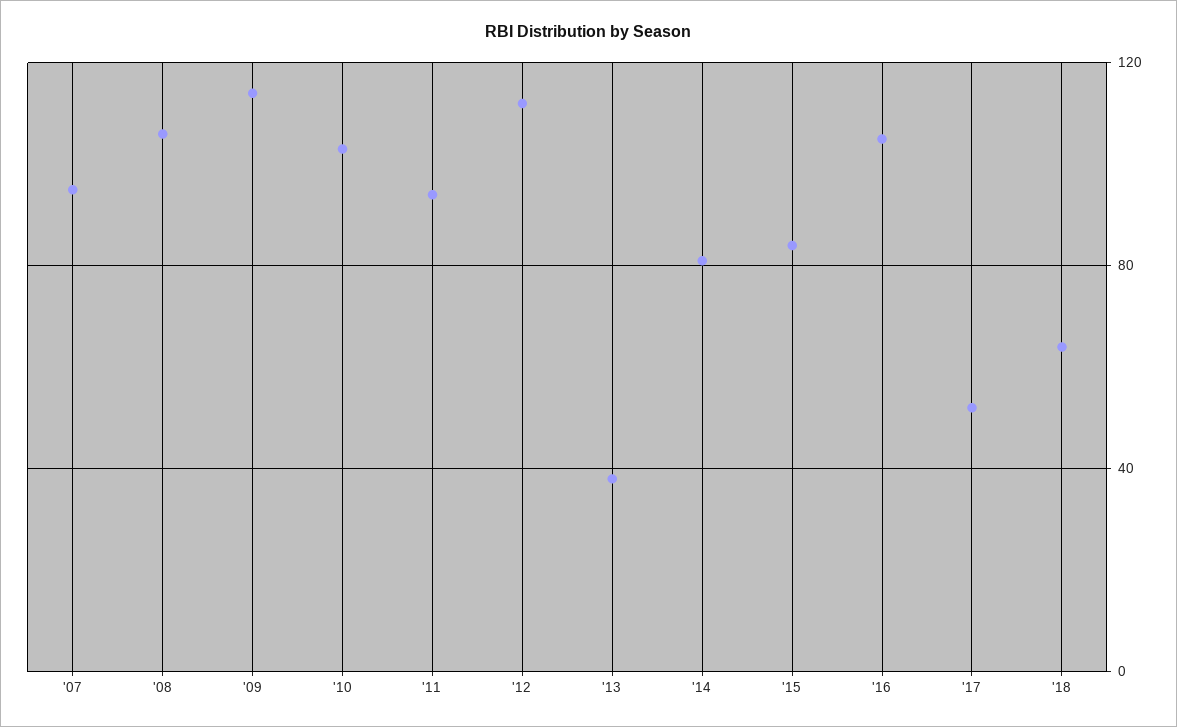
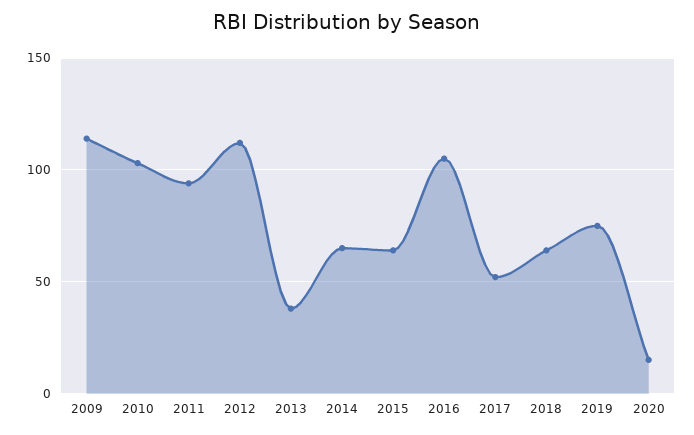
'07: 95 -> none
'08: 105 -> none
'14: 80 -> 65
'15: 85 -> 65
2019: none -> 75
2020: none -> 15

